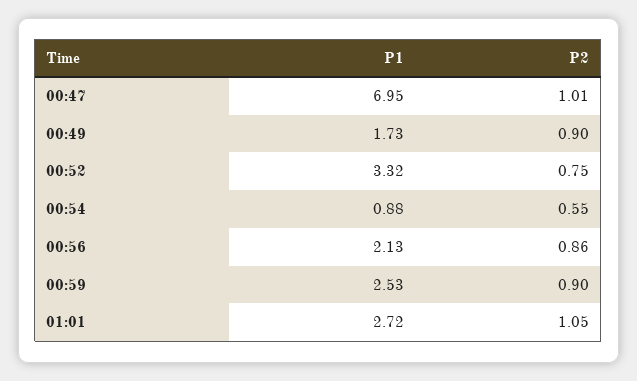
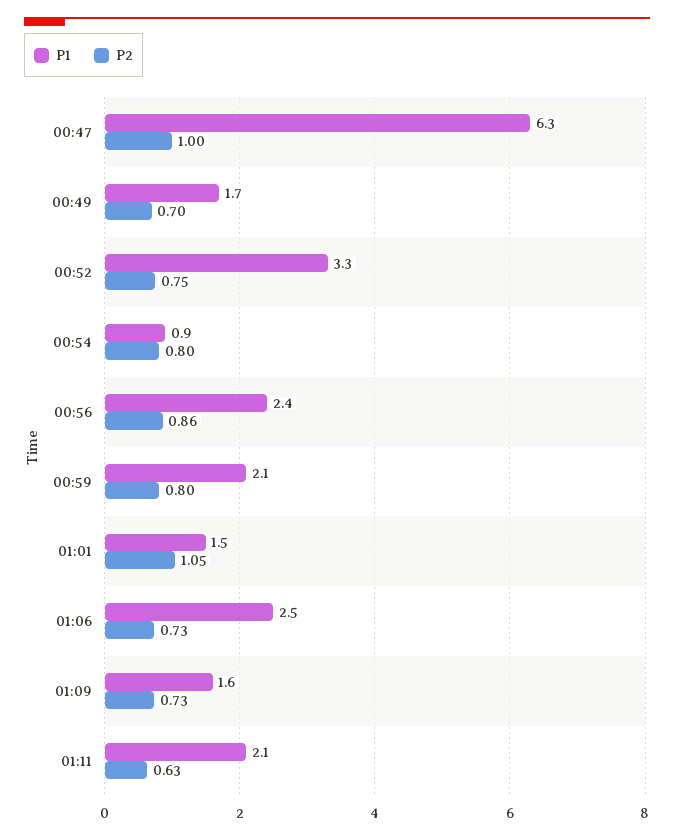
P1, 00:47: 6.95 -> 6.3
P2, 00:47: 1.01 -> 1
P2, 00:49: 0.9 -> 0.7
P2, 00:54: 0.55 -> 0.8
P1, 00:56: 2.13 -> 2.4
P1, 00:59: 2.53 -> 2.1
P2, 00:59: 0.9 -> 0.8
P1, 01:01: 2.72 -> 1.5
P1, 01:06: none -> 2.5
P2, 01:06: none -> 0.73
P1, 01:09: none -> 1.6
P2, 01:09: none -> 0.73
P1, 01:11: none -> 2.1
P2, 01:11: none -> 0.63

